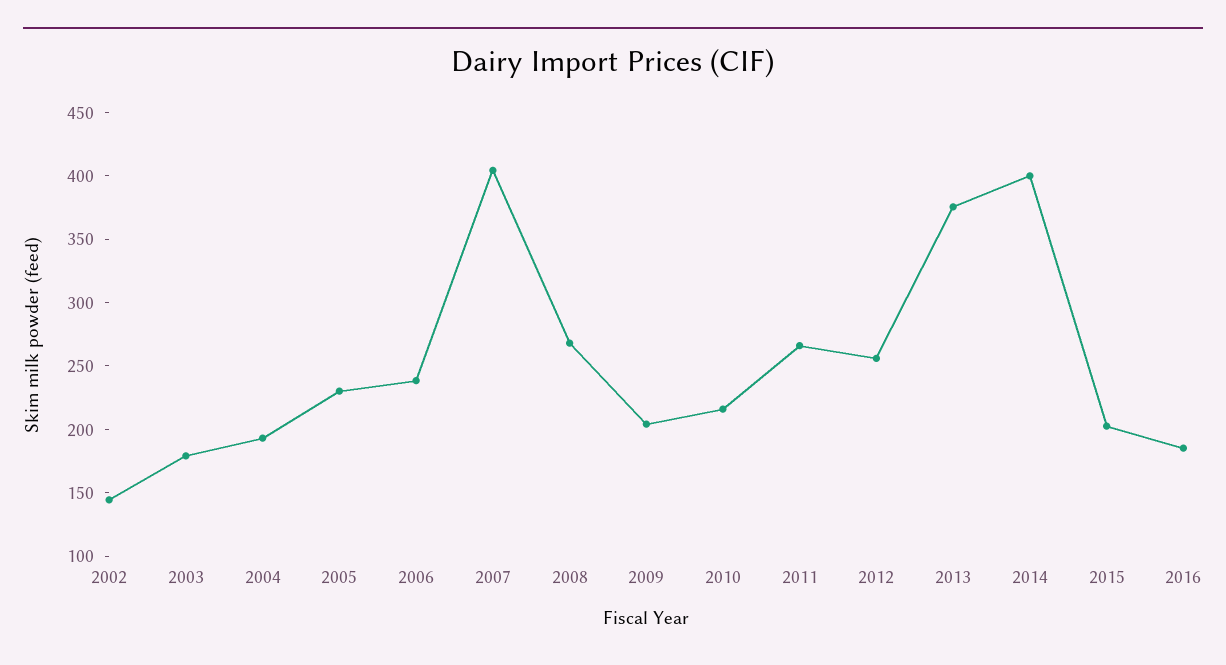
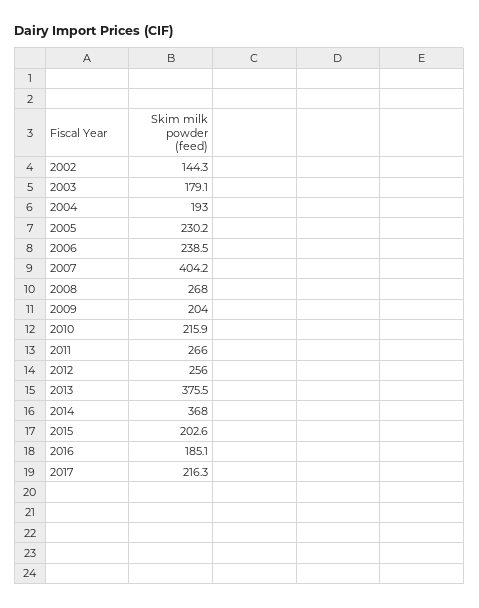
2014: 400 -> 368
2017: none -> 216.3

